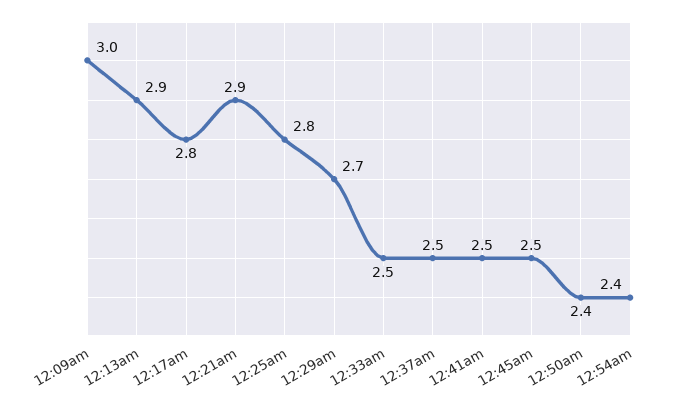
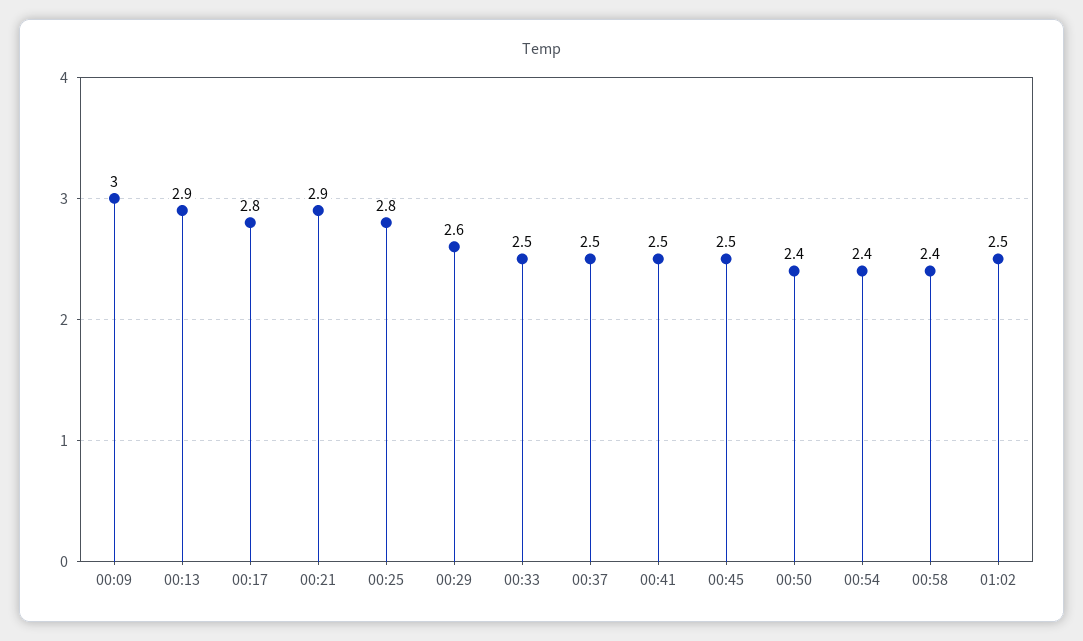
12:29am: 2.7 -> 2.6
00:58: none -> 2.4
01:02: none -> 2.5

